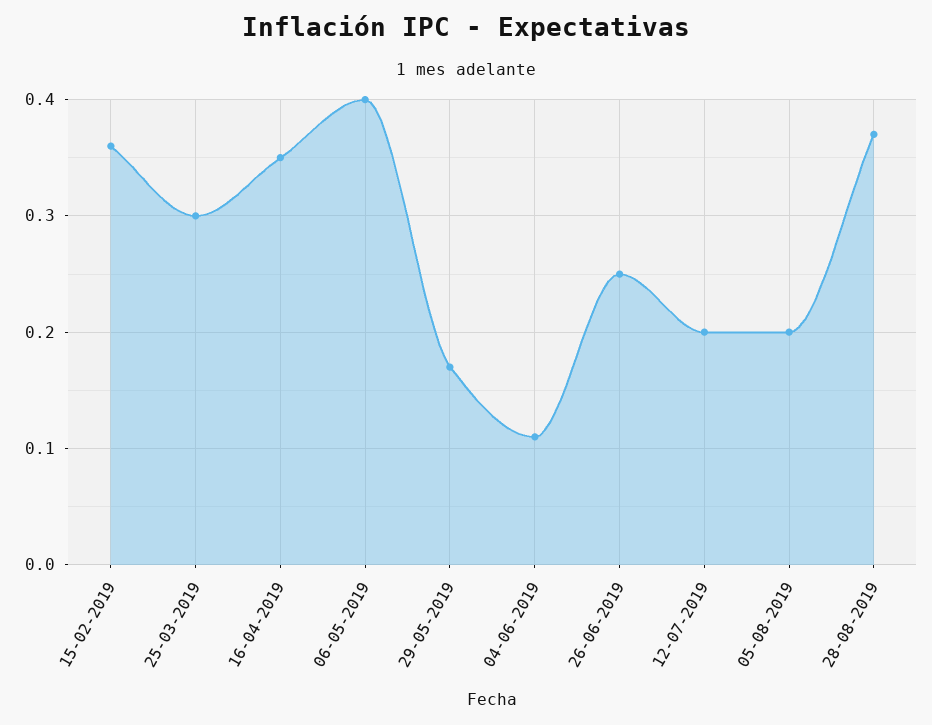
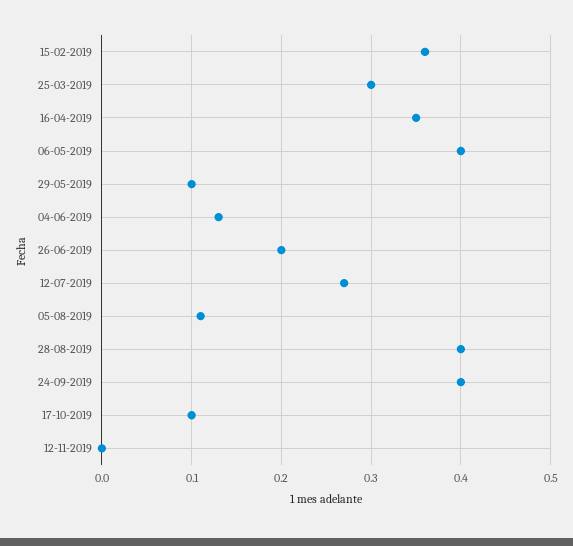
29-05-2019: 0.17 -> 0.1
04-06-2019: 0.11 -> 0.13
26-06-2019: 0.25 -> 0.2
12-07-2019: 0.2 -> 0.27
05-08-2019: 0.2 -> 0.11
28-08-2019: 0.37 -> 0.4
24-09-2019: none -> 0.4
17-10-2019: none -> 0.1
12-11-2019: none -> 0

